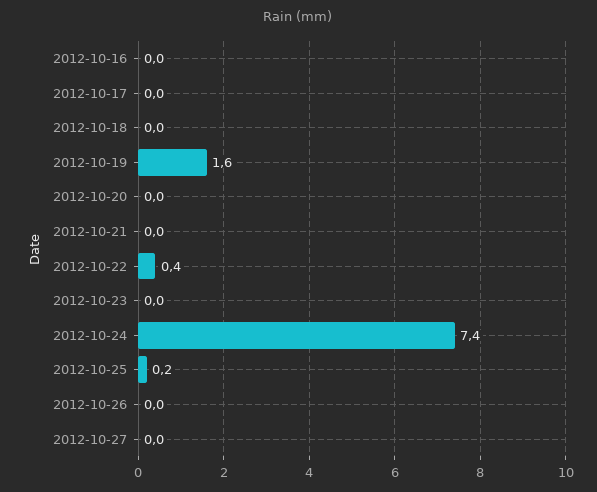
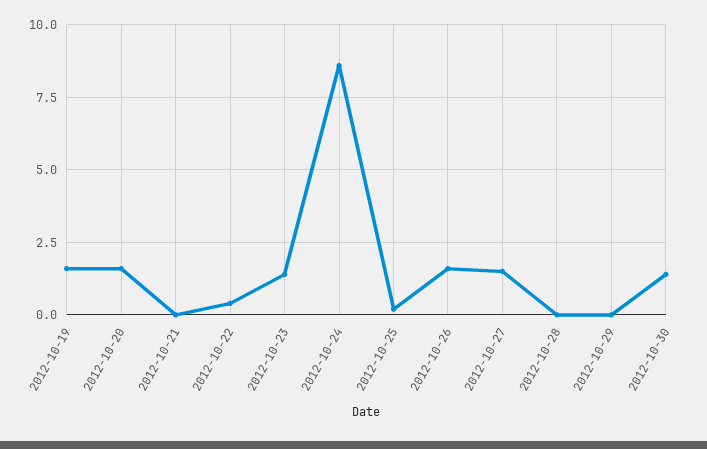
2012-10-16: 0 -> none
2012-10-17: 0 -> none
2012-10-18: 0 -> none
2012-10-20: 0 -> 1.5
2012-10-23: 0 -> 1.5
2012-10-24: 7.4 -> 8.5
2012-10-26: 0 -> 1.5
2012-10-27: 0 -> 1.5
2012-10-28: none -> 0
2012-10-29: none -> 0
2012-10-30: none -> 1.5

